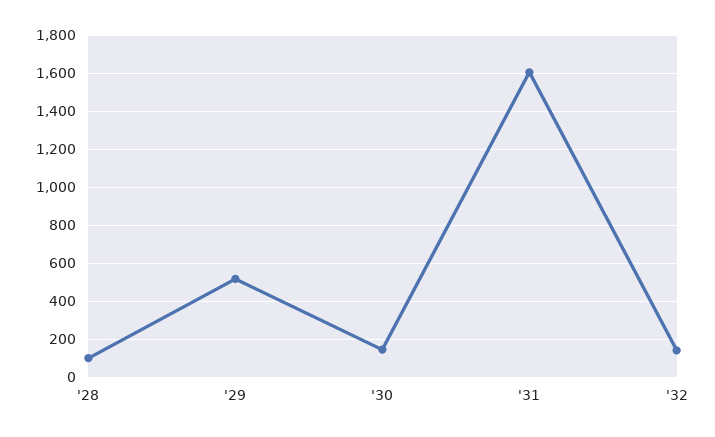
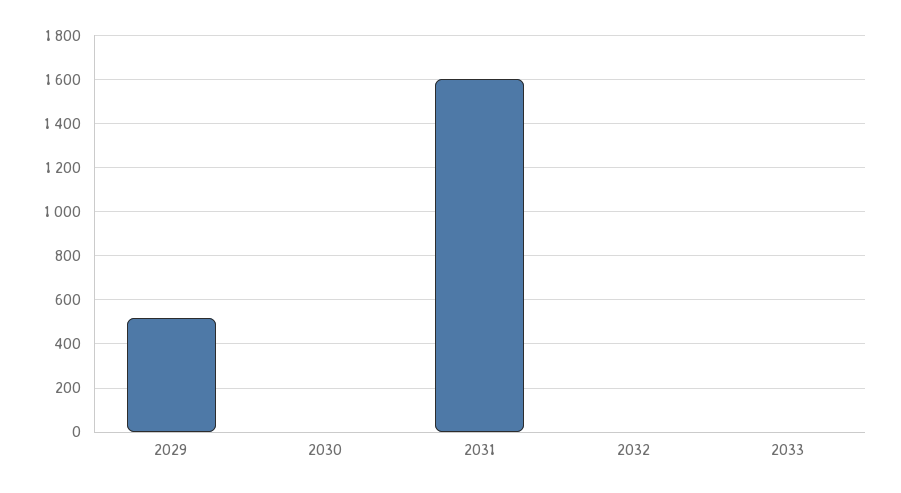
'28: 100 -> none
'30: 150 -> 0
'32: 150 -> 0
2033: none -> 0

